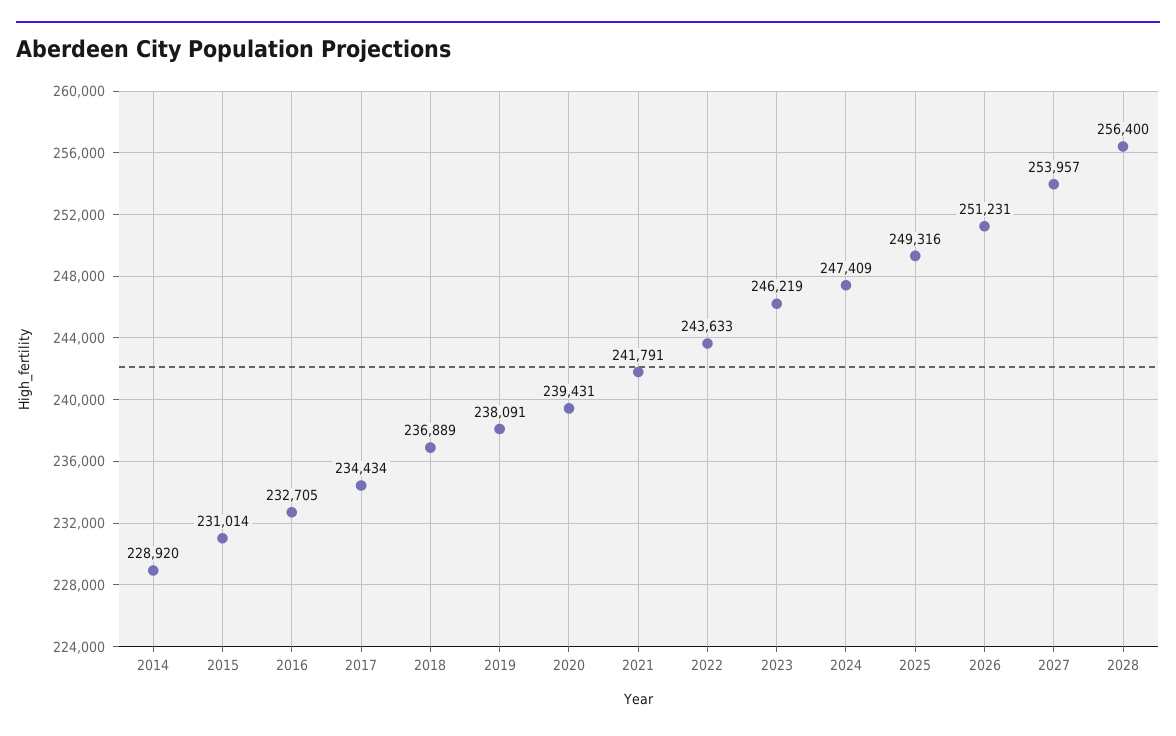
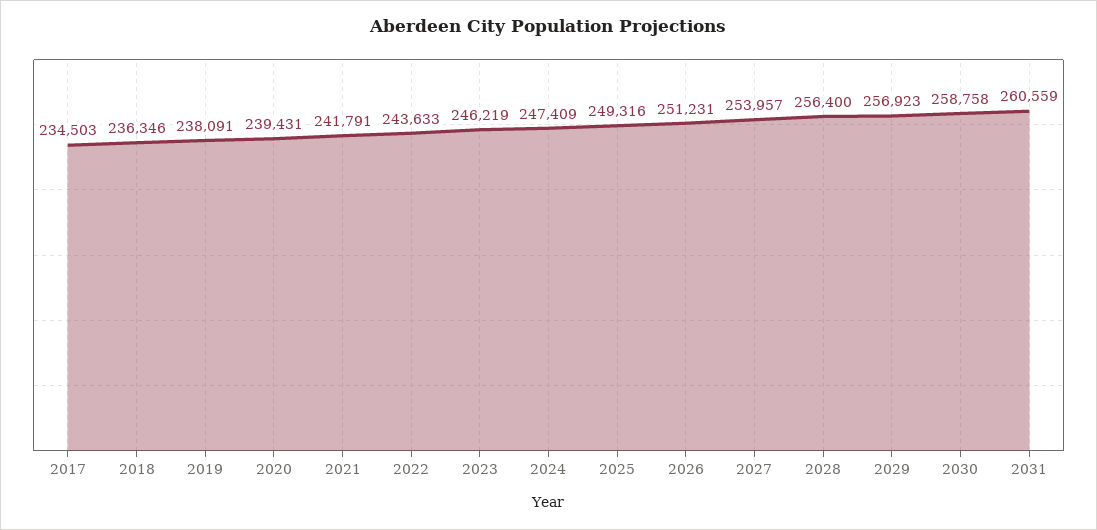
2014: 228920 -> none
2015: 231014 -> none
2016: 232705 -> none
2017: 234434 -> 234503
2018: 236889 -> 236346
2029: none -> 256923
2030: none -> 258758
2031: none -> 260559

